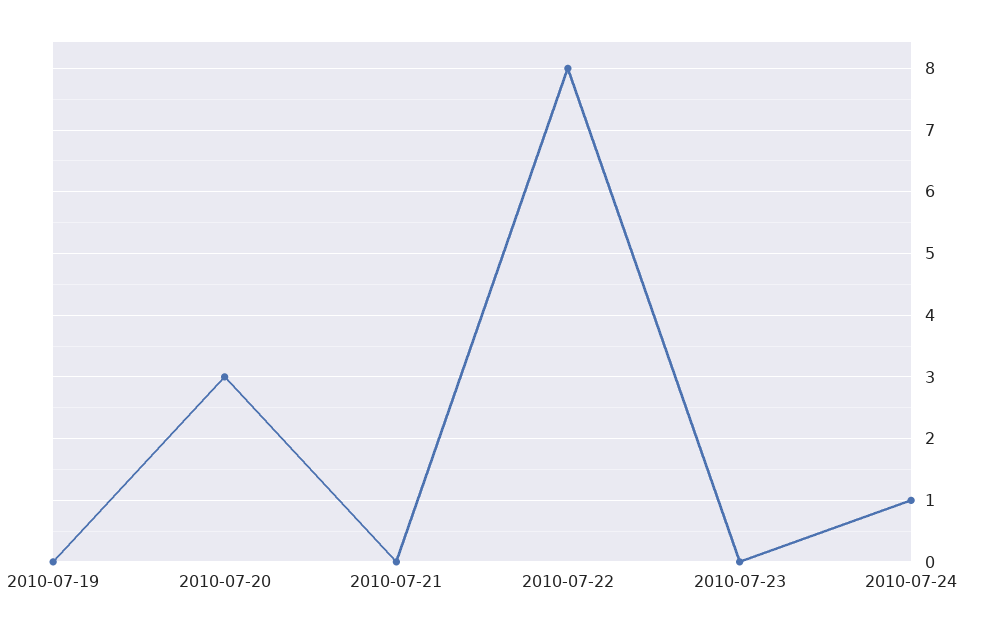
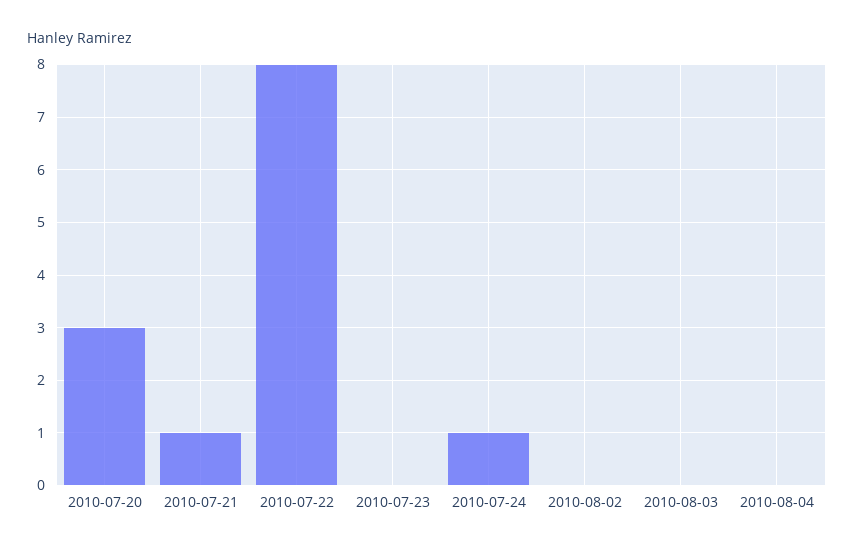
2010-07-19: 0 -> none
2010-07-21: 0 -> 1
2010-08-02: none -> 0
2010-08-03: none -> 0
2010-08-04: none -> 0

